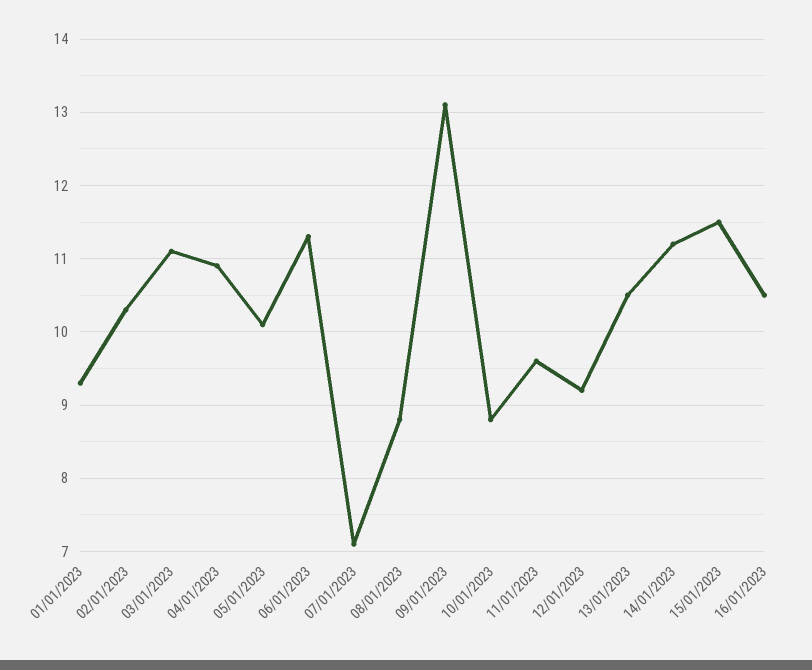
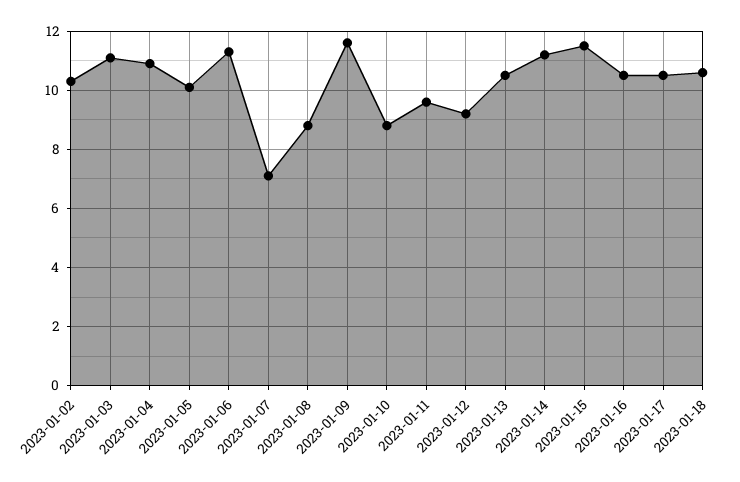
01/01/2023: 9.3 -> none
09/01/2023: 13.1 -> 11.5
2023-01-17: none -> 10.5
2023-01-18: none -> 10.5

